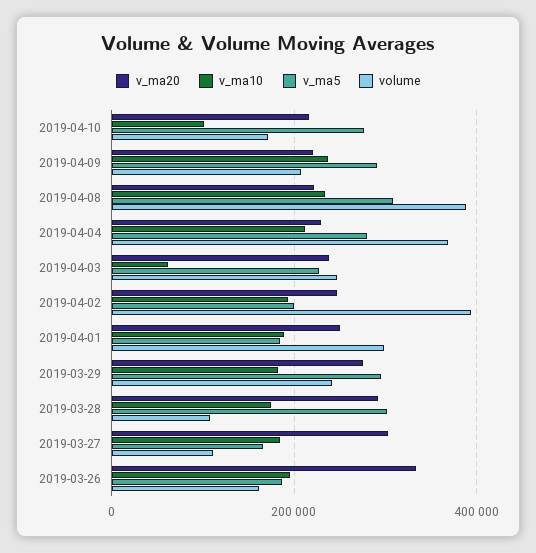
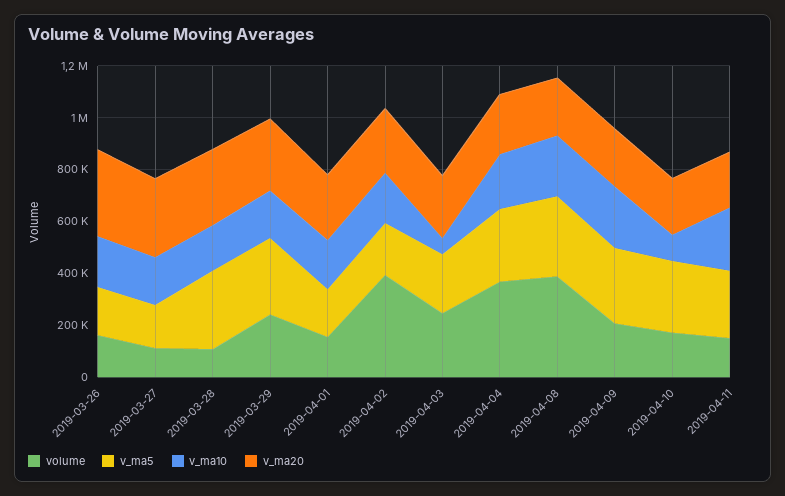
volume, 2019-04-01: 300000 -> 150000
volume, 2019-04-11: none -> 150000
v_ma5, 2019-04-11: none -> 250000
v_ma10, 2019-04-11: none -> 250000
v_ma20, 2019-04-11: none -> 200000

